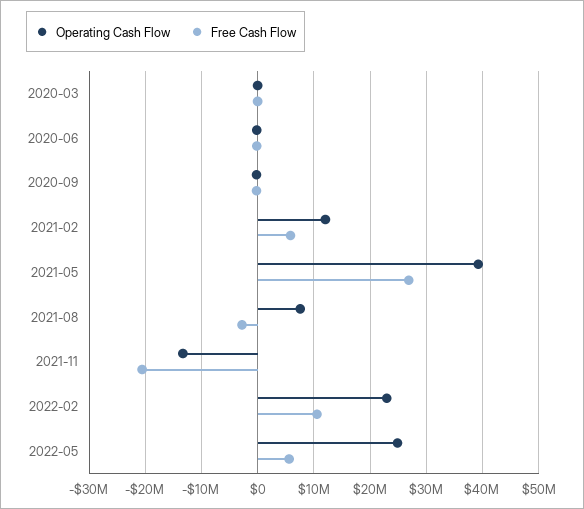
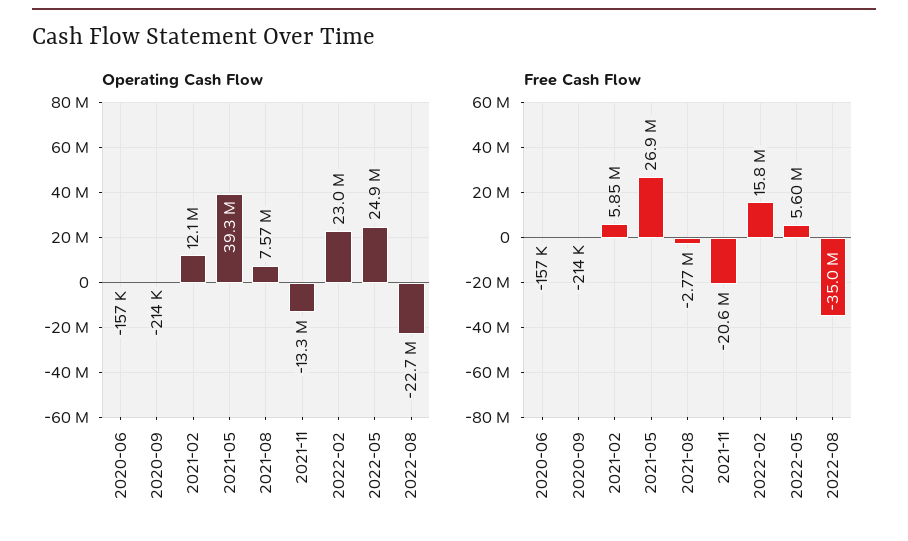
Operating Cash Flow, 2020-03: 0 -> none
Free Cash Flow, 2020-03: 0 -> none
Free Cash Flow, 2022-02: 10000000 -> 15800000
Operating Cash Flow, 2022-08: none -> -22700000
Free Cash Flow, 2022-08: none -> -35000000

